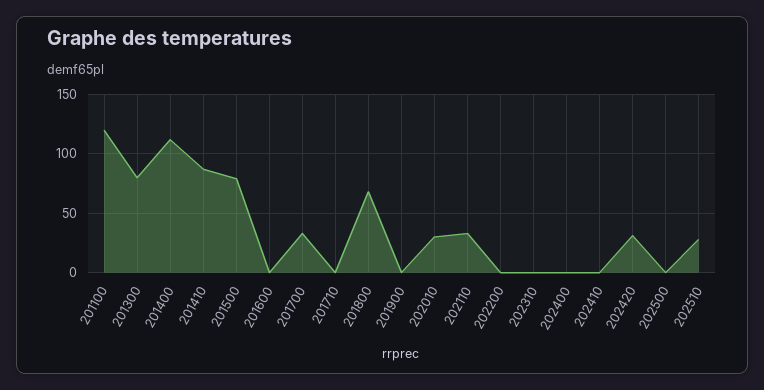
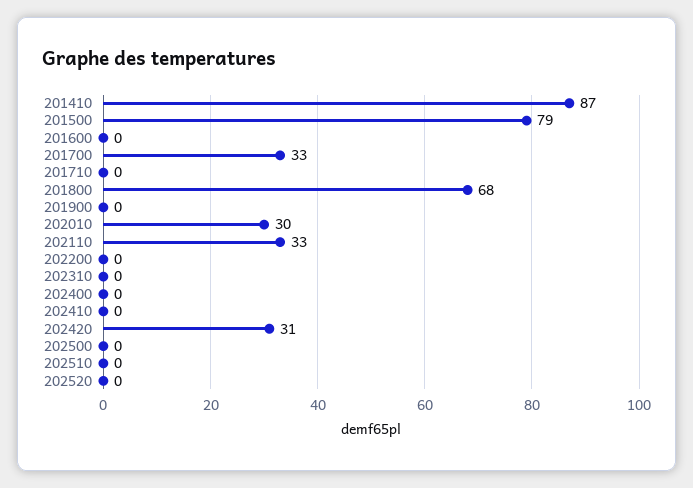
201100: 120 -> none
201300: 80 -> none
201400: 110 -> none
202510: 30 -> 0
202520: none -> 0

